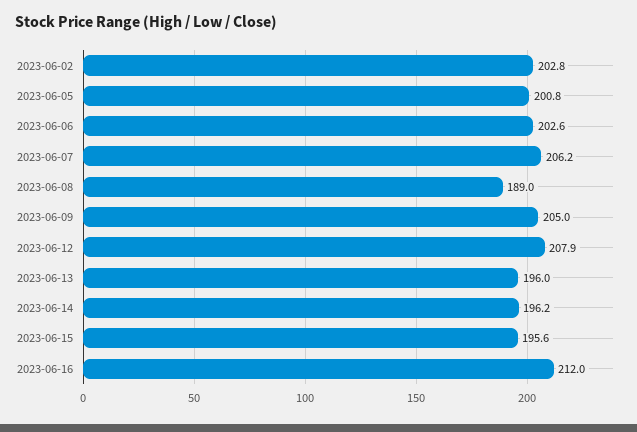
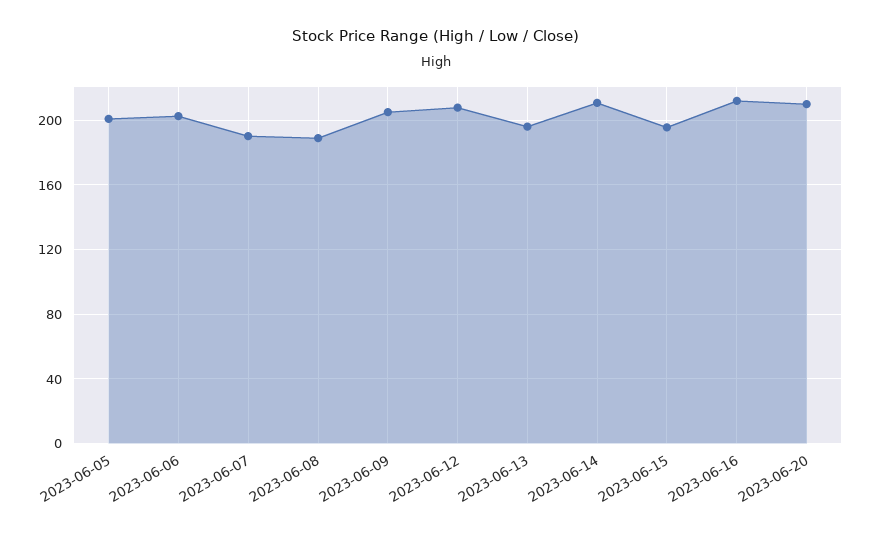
2023-06-02: 202.8 -> none
2023-06-07: 206.2 -> 190
2023-06-14: 196.2 -> 210
2023-06-20: none -> 210

